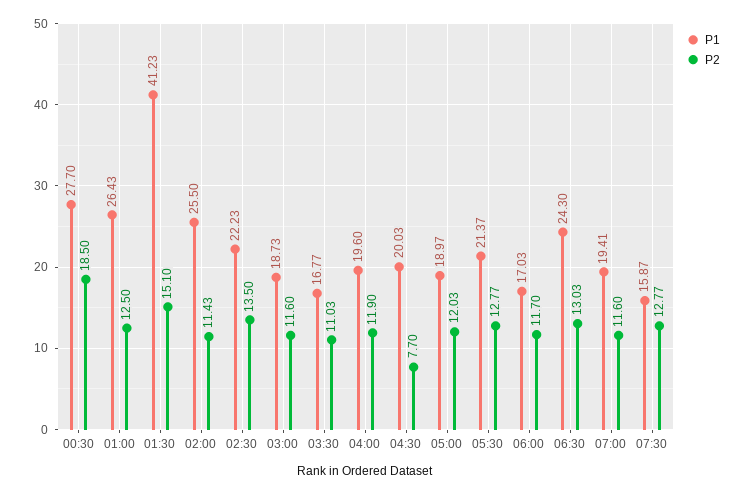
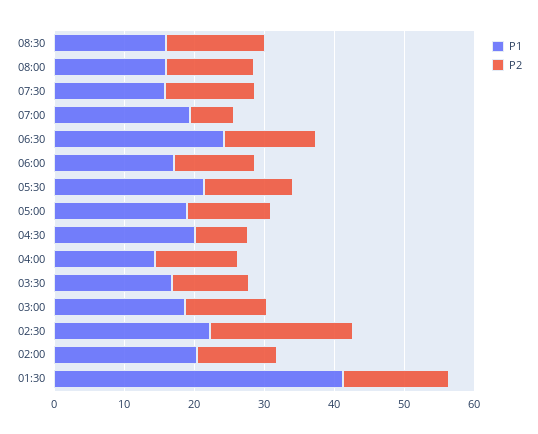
P1, 00:30: 27.7 -> none
P2, 00:30: 18.5 -> none
P1, 01:00: 26.43 -> none
P2, 01:00: 12.5 -> none
P1, 02:00: 25.5 -> 20
P2, 02:30: 13.5 -> 20
P1, 04:00: 19.6 -> 14
P2, 07:00: 11.6 -> 6
P1, 08:30: none -> 16
P2, 08:30: none -> 14
P1, 08:00: none -> 16
P2, 08:00: none -> 12

